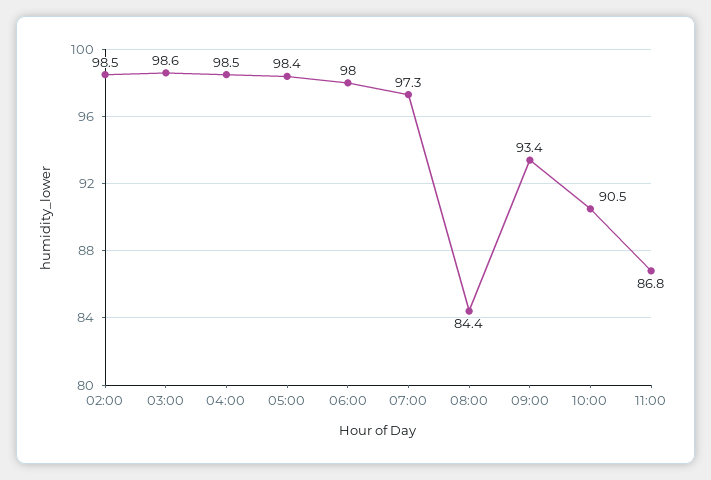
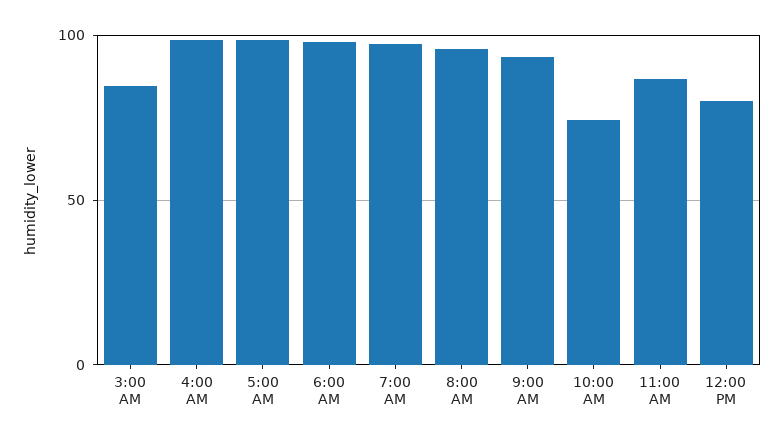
02:00: 98.5 -> none
03:00: 98.6 -> 85
08:00: 84.4 -> 95
10:00: 90.5 -> 75
12:00 PM: none -> 80

